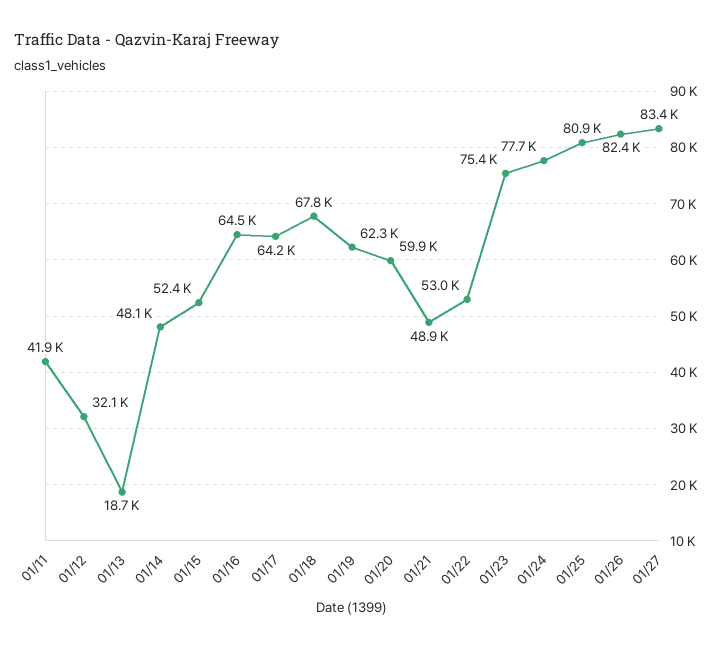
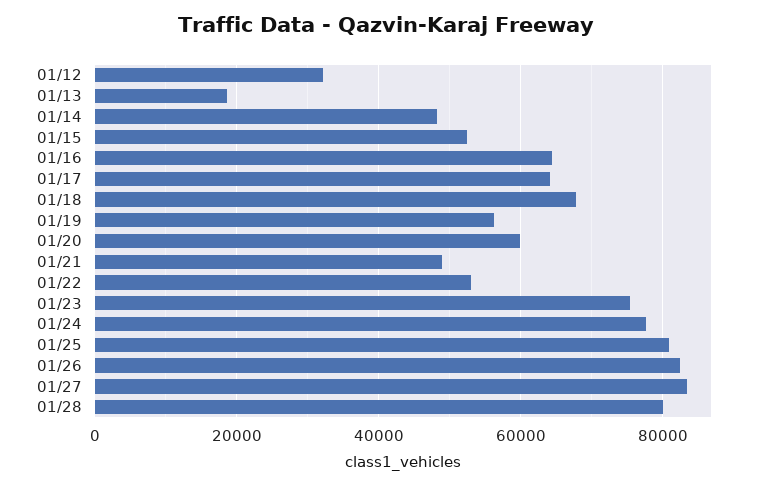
01/11: 41900 -> none
01/19: 62300 -> 56000
01/28: none -> 80000

